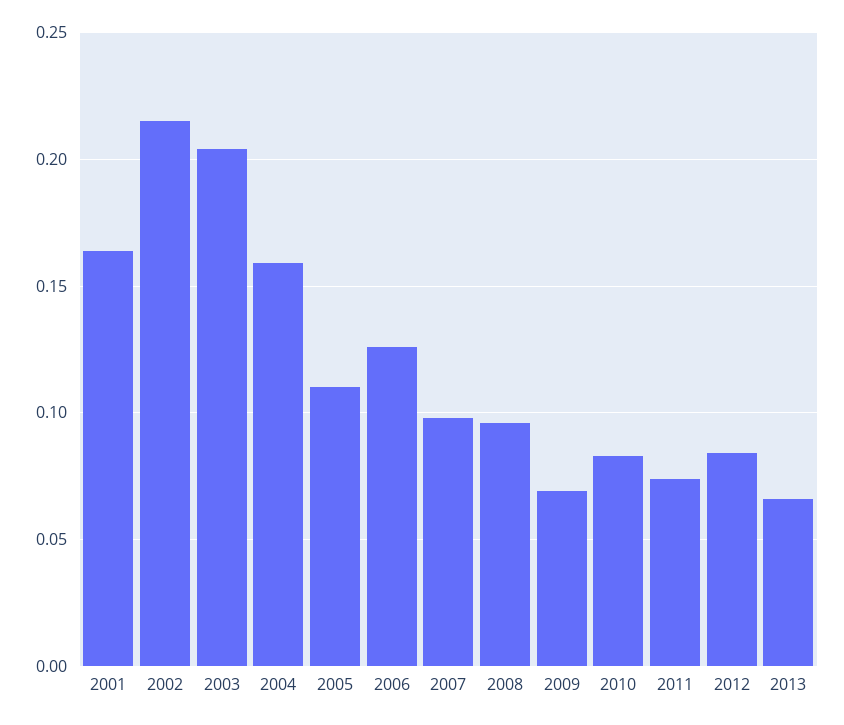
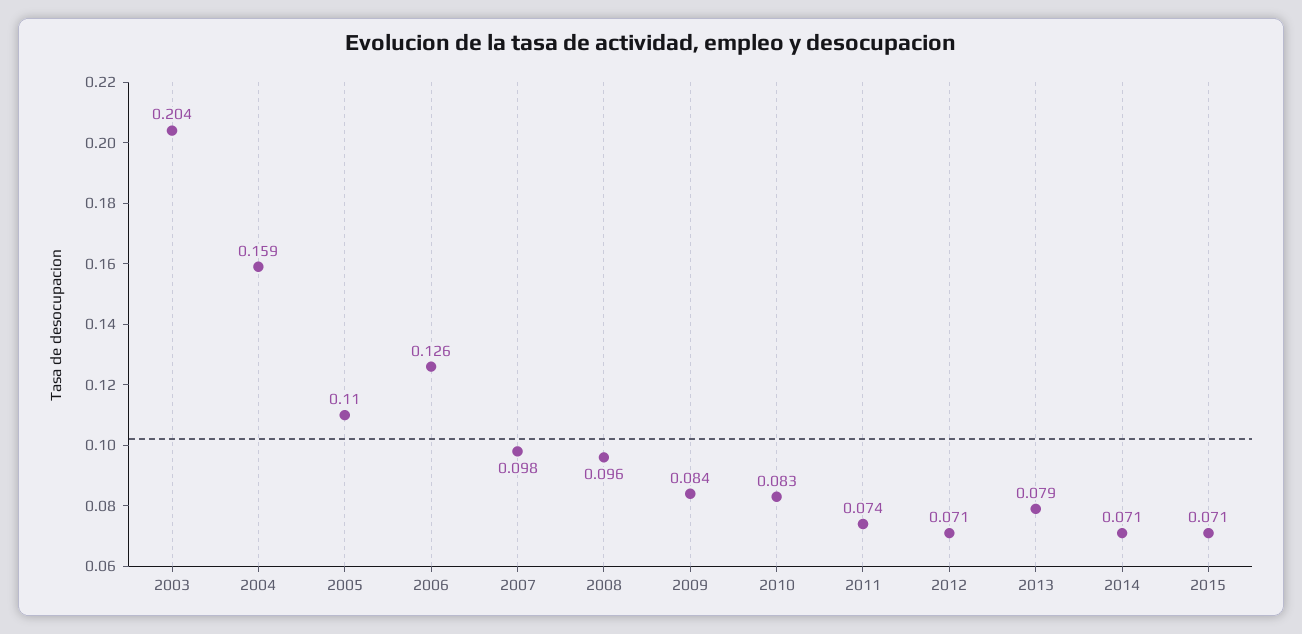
2001: 0.165 -> none
2002: 0.215 -> none
2009: 0.07 -> 0.084
2012: 0.085 -> 0.071
2013: 0.065 -> 0.079
2014: none -> 0.071
2015: none -> 0.071

